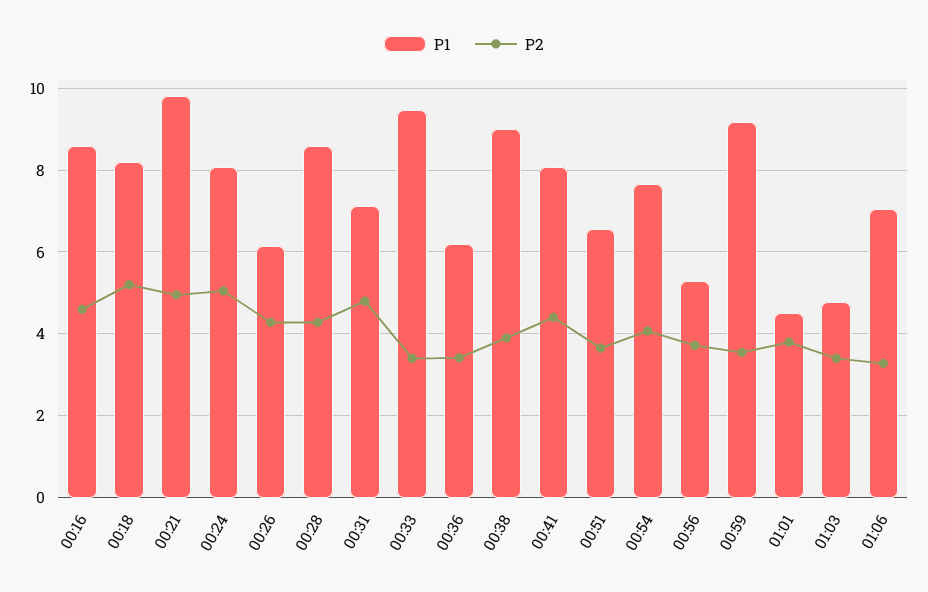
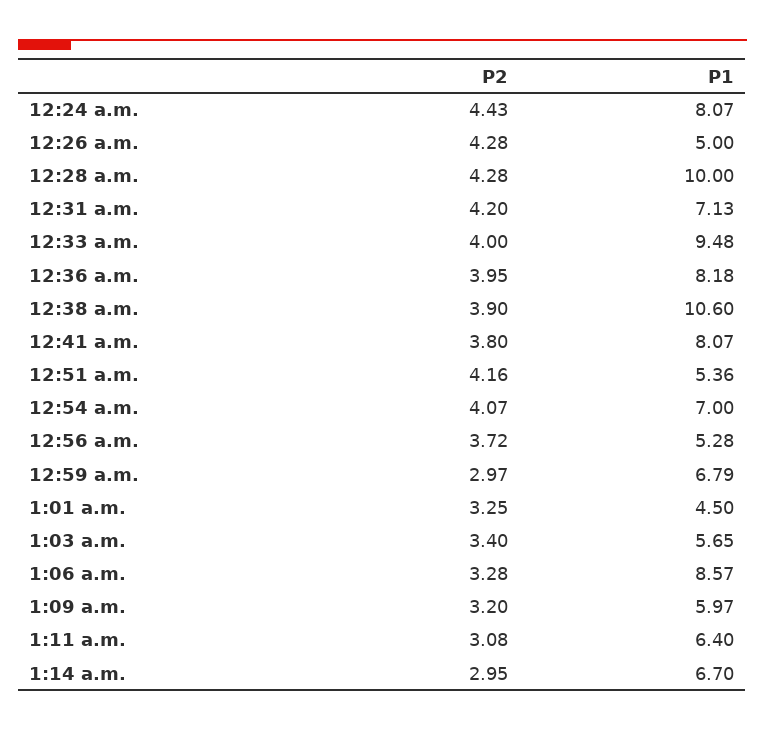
P1, 00:16: 8.6 -> none
P2, 00:16: 4.6 -> none
P1, 00:18: 8.2 -> none
P2, 00:18: 5.2 -> none
P1, 00:21: 9.8 -> none
P2, 00:21: 5 -> none
P2, 00:24: 5 -> 4.43
P1, 00:26: 6.2 -> 5
P1, 00:28: 8.6 -> 10
P2, 00:31: 4.8 -> 4.2
P2, 00:33: 3.4 -> 4
P1, 00:36: 6.2 -> 8.18
P2, 00:36: 3.4 -> 3.95
P1, 00:38: 9 -> 10.6
P2, 00:41: 4.4 -> 3.8
P1, 00:51: 6.6 -> 5.36
P2, 00:51: 3.6 -> 4.16
P1, 00:54: 7.6 -> 7
P1, 00:59: 9.2 -> 6.79
P2, 00:59: 3.6 -> 2.97
P2, 01:01: 3.8 -> 3.25
P1, 01:03: 4.8 -> 5.65
P1, 01:06: 7 -> 8.57
P2, 1:09 a.m.: none -> 3.2
P1, 1:09 a.m.: none -> 5.97
P2, 1:11 a.m.: none -> 3.08
P1, 1:11 a.m.: none -> 6.4
P2, 1:14 a.m.: none -> 2.95
P1, 1:14 a.m.: none -> 6.7

